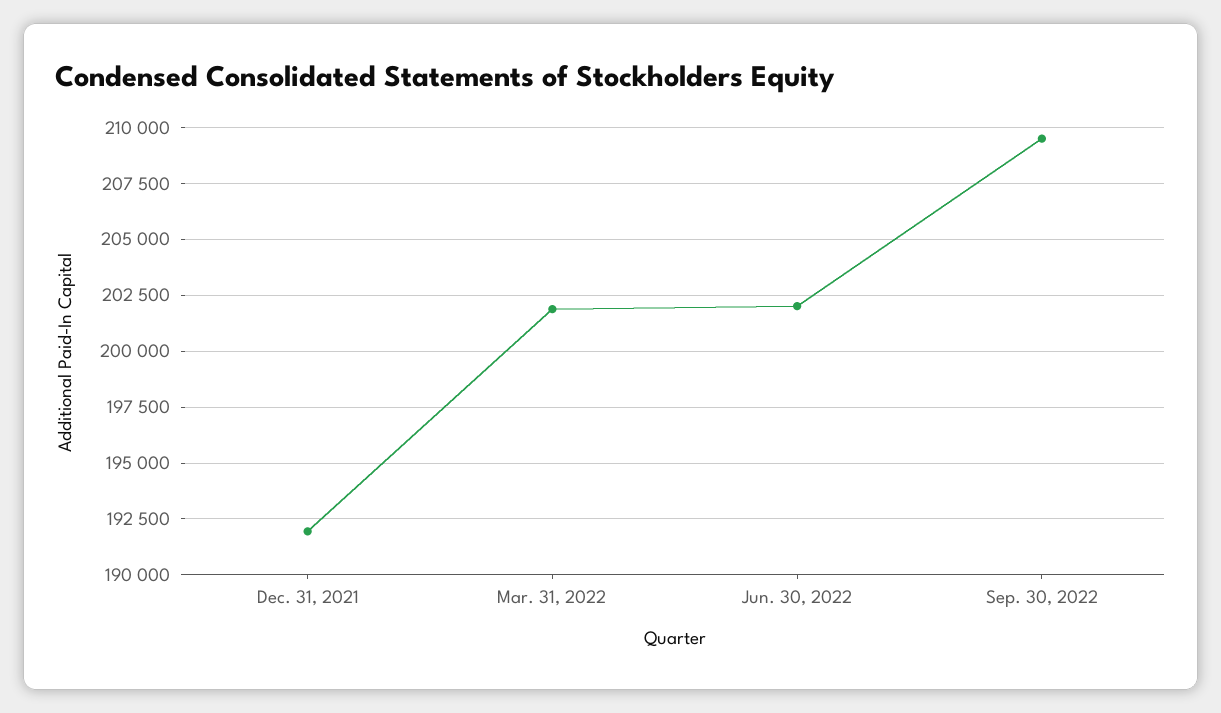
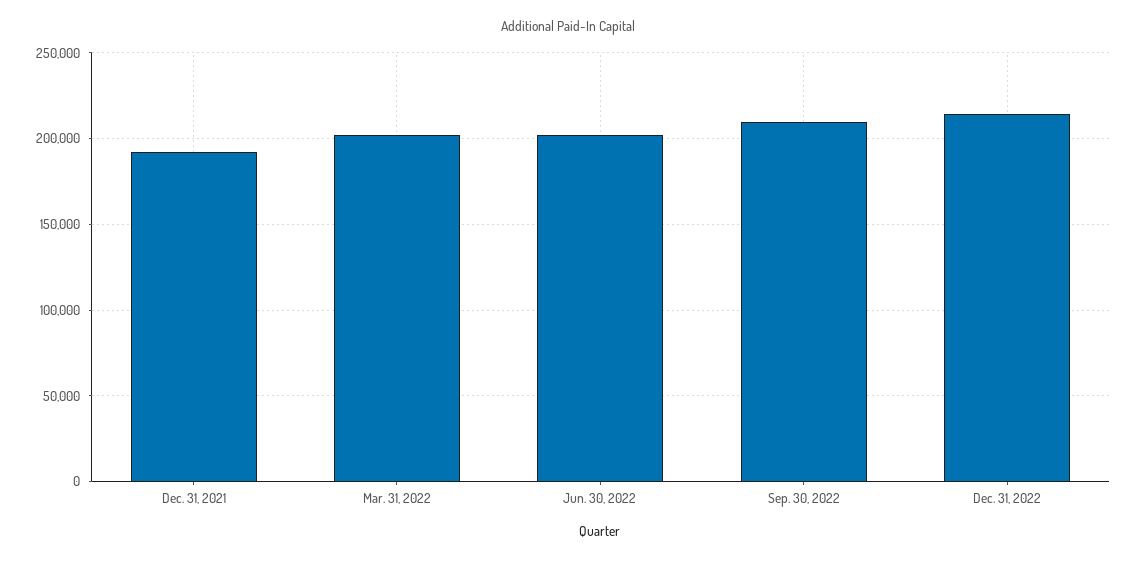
Dec. 31, 2022: none -> 215000

